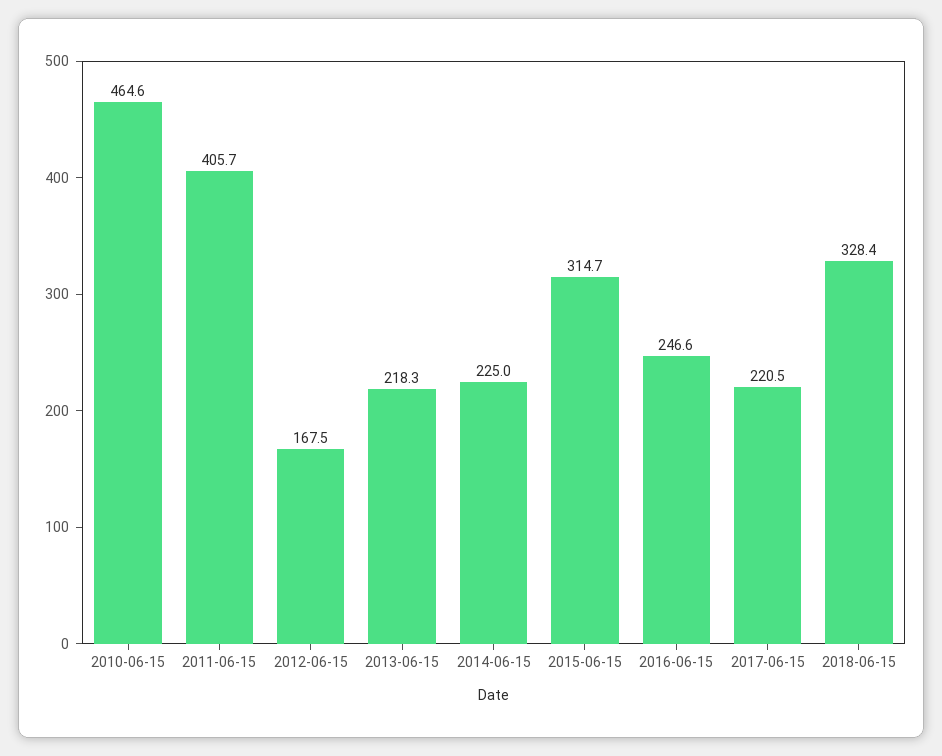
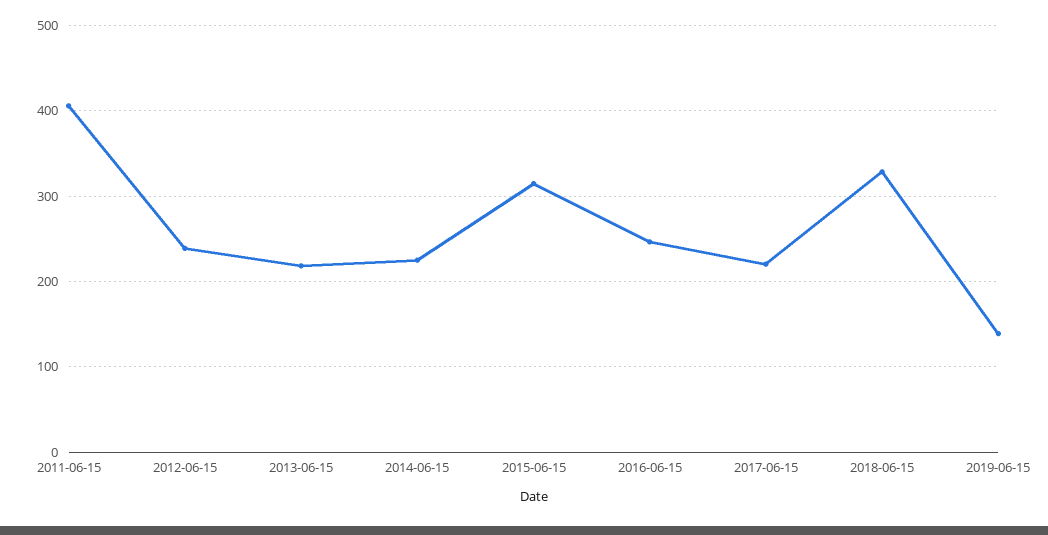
2010-06-15: 464.6 -> none
2012-06-15: 167.5 -> 240
2019-06-15: none -> 140

